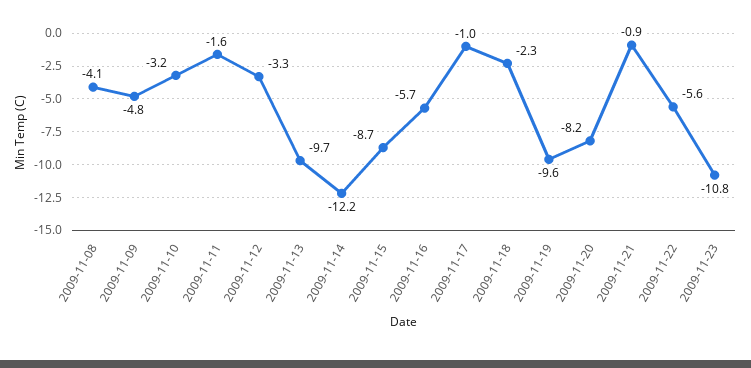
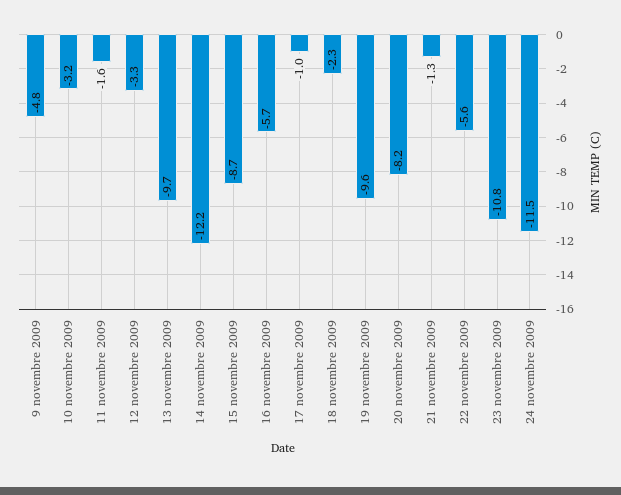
2009-11-08: -4.1 -> none
2009-11-21: -0.9 -> -1.3
24 novembre 2009: none -> -11.5

